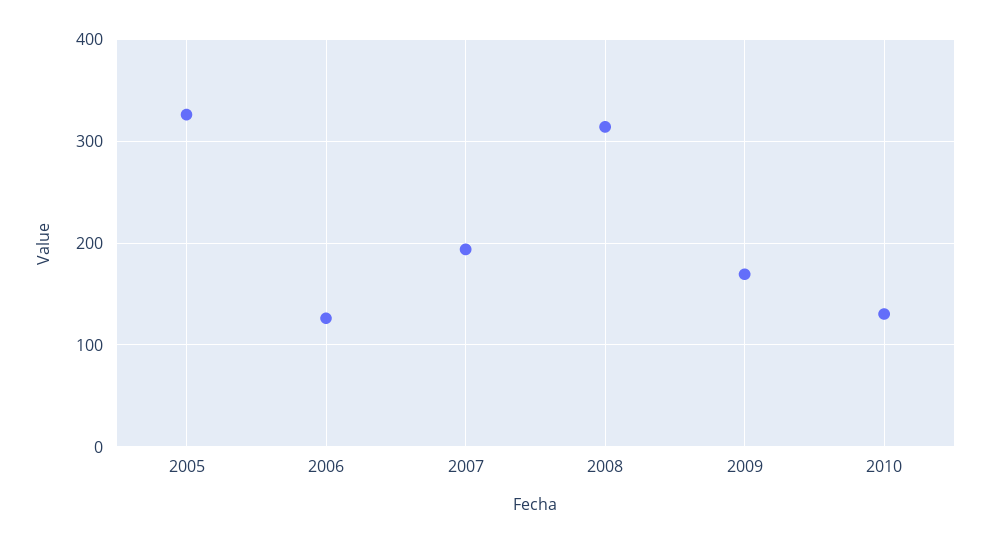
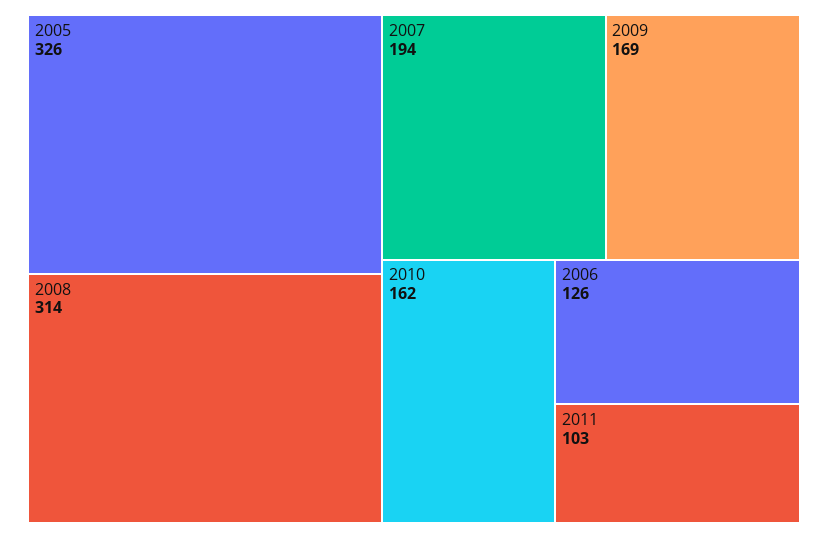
2010: 130 -> 162
2011: none -> 103

